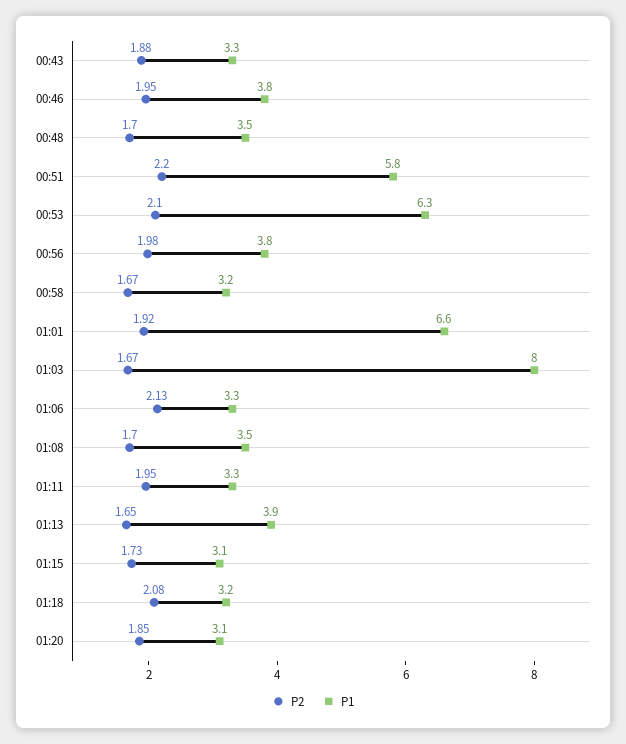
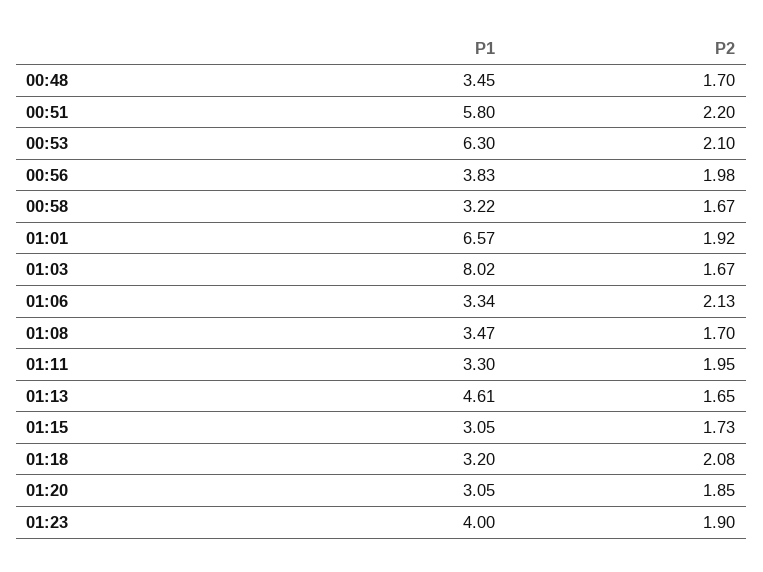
P2, 00:43: 1.88 -> none
P1, 00:43: 3.3 -> none
P2, 00:46: 1.95 -> none
P1, 00:46: 3.8 -> none
P1, 01:13: 3.9 -> 4.61
P1, 01:23: none -> 4
P2, 01:23: none -> 1.9

